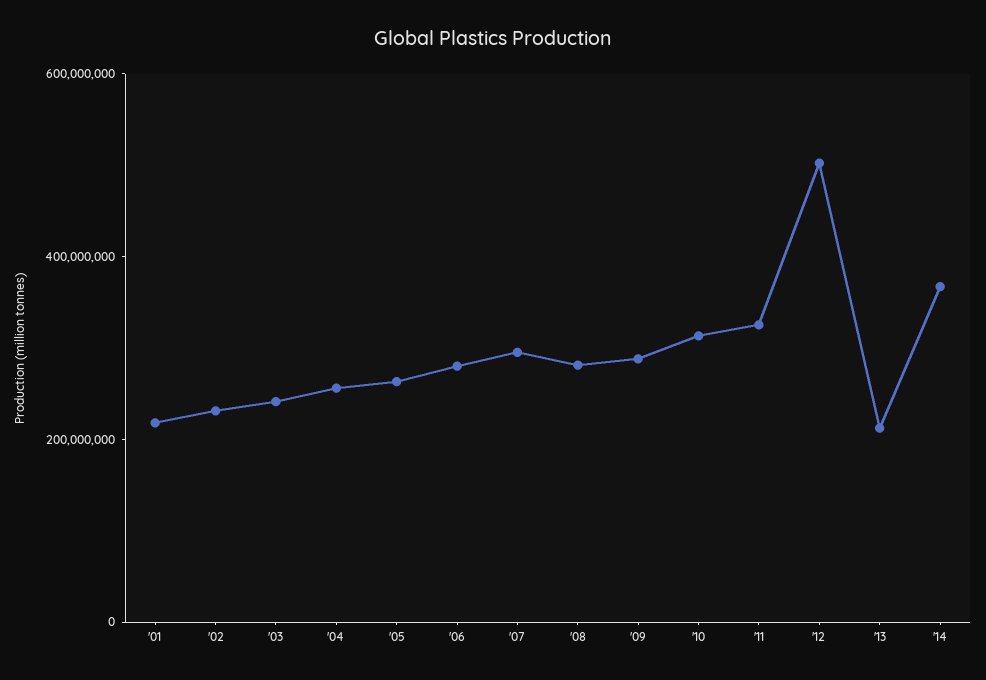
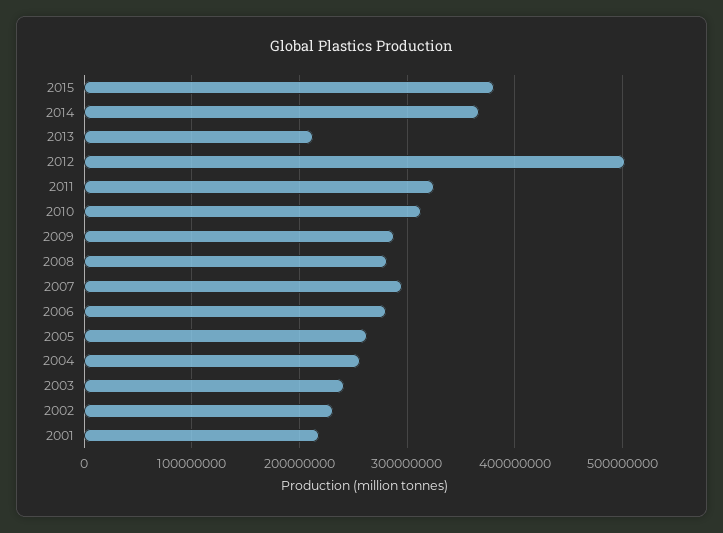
2015: none -> 380000000

